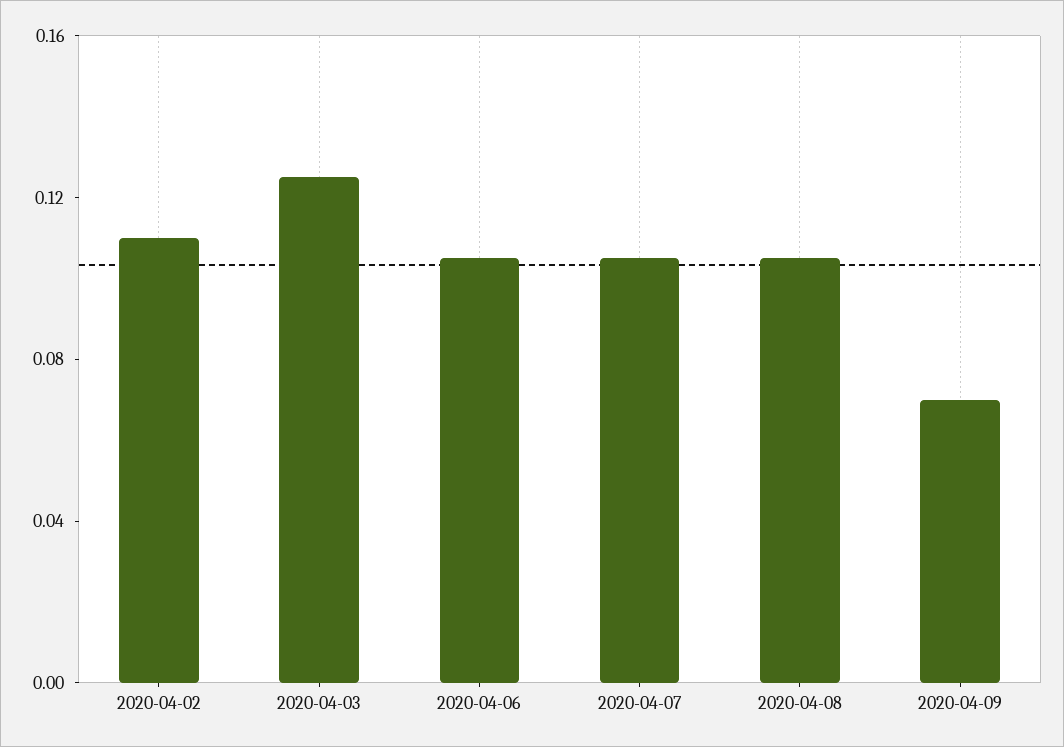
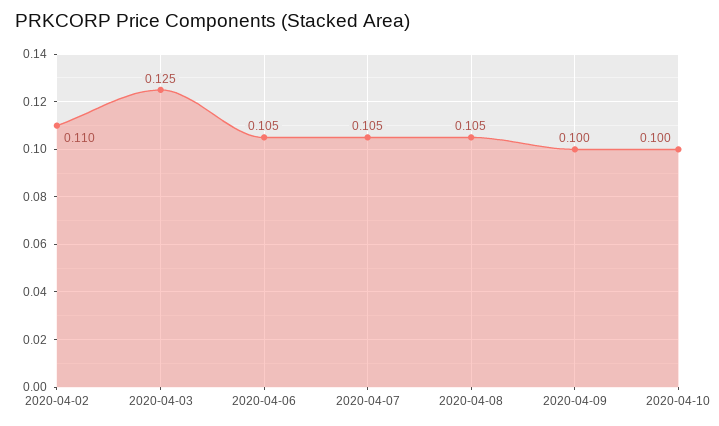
2020-04-09: 0.07 -> 0.1
2020-04-10: none -> 0.1

